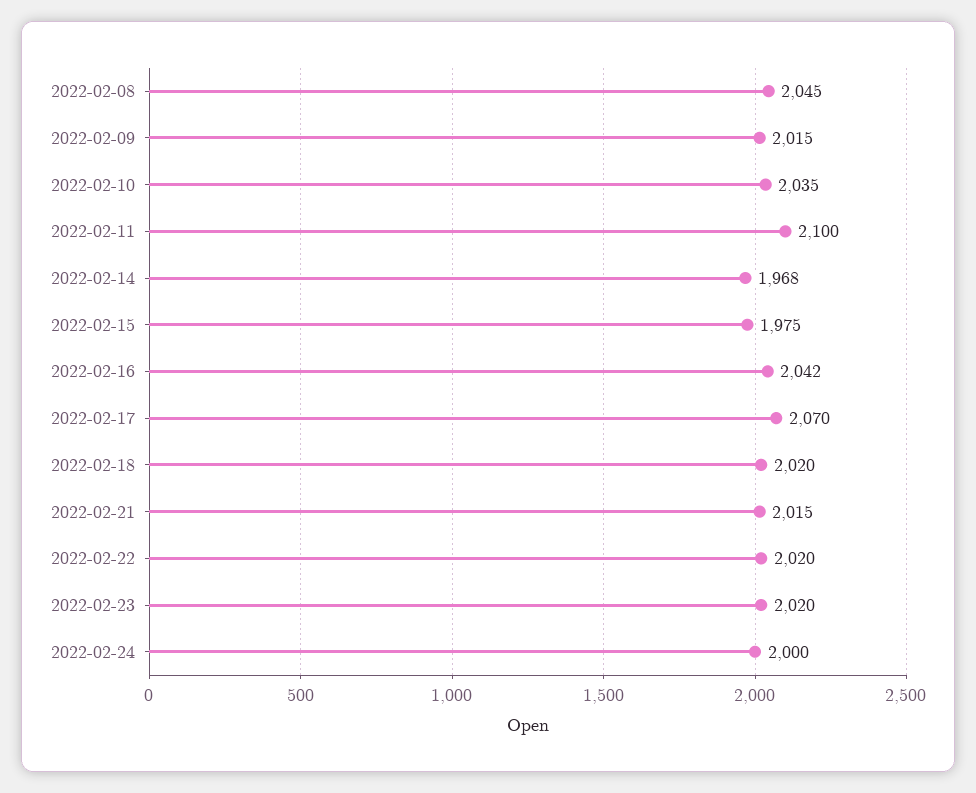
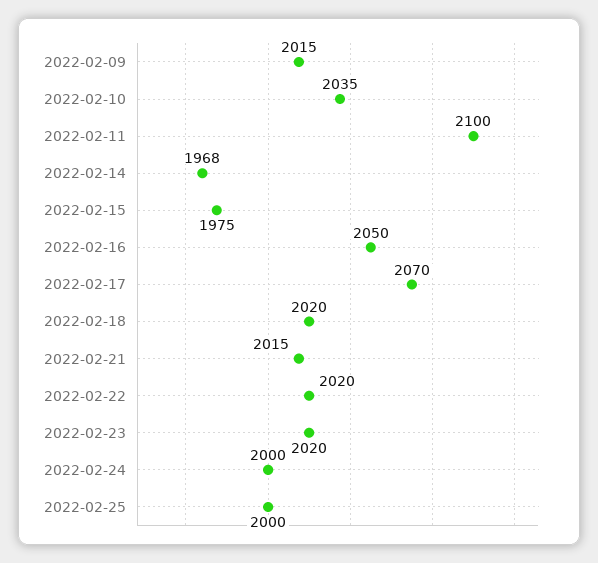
2022-02-08: 2045 -> none
2022-02-16: 2042 -> 2050
2022-02-25: none -> 2000

